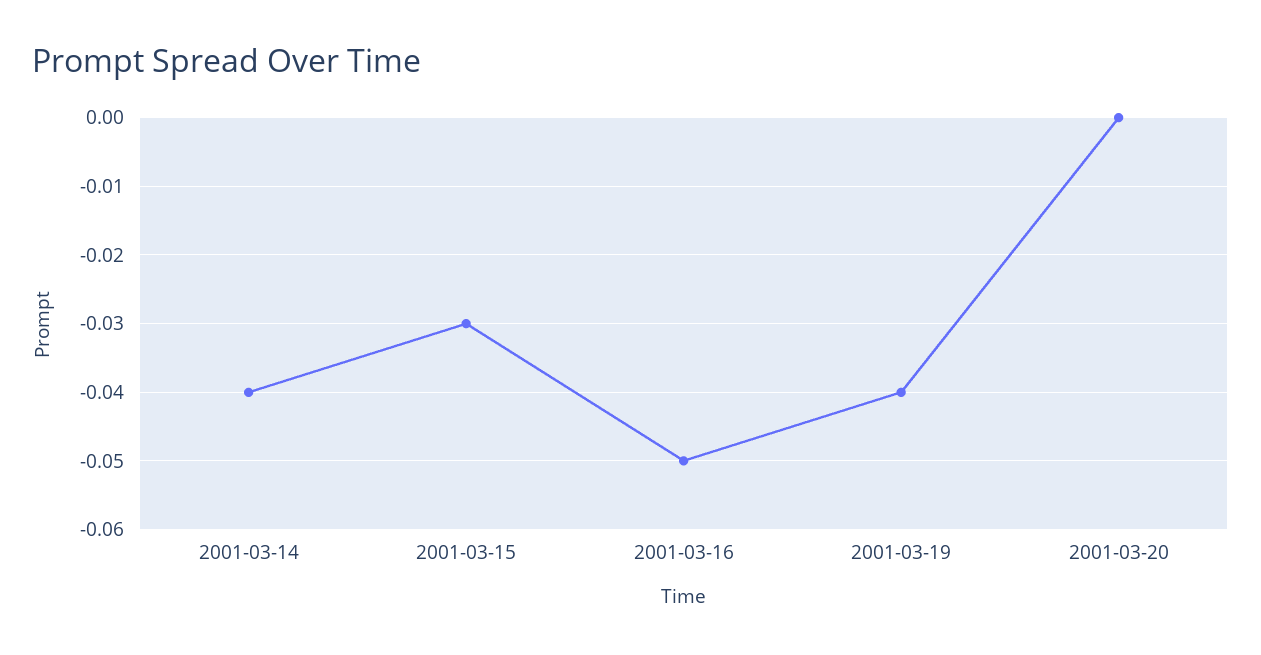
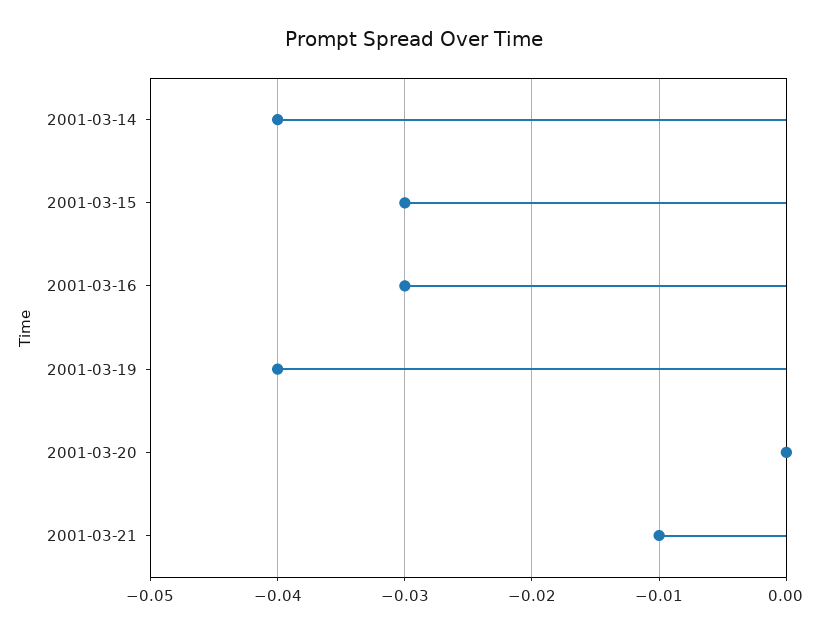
2001-03-16: -0.05 -> -0.03
2001-03-21: none -> -0.01

